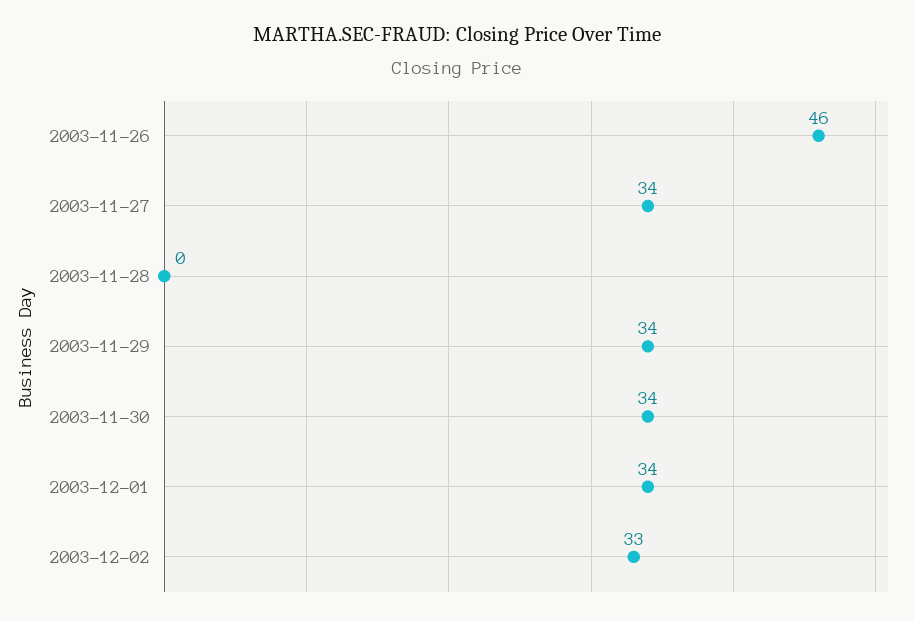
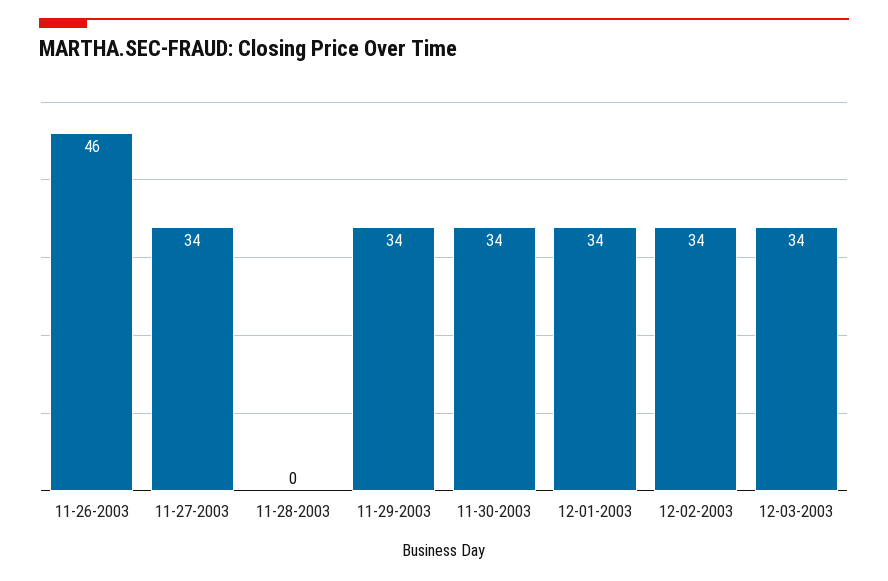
2003-12-02: 33 -> 34
12-03-2003: none -> 34

